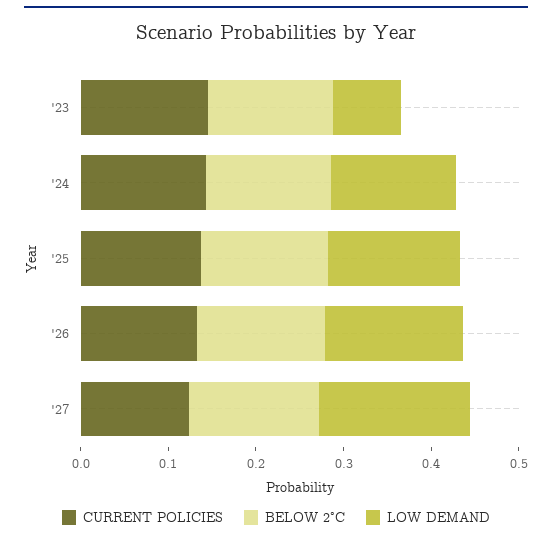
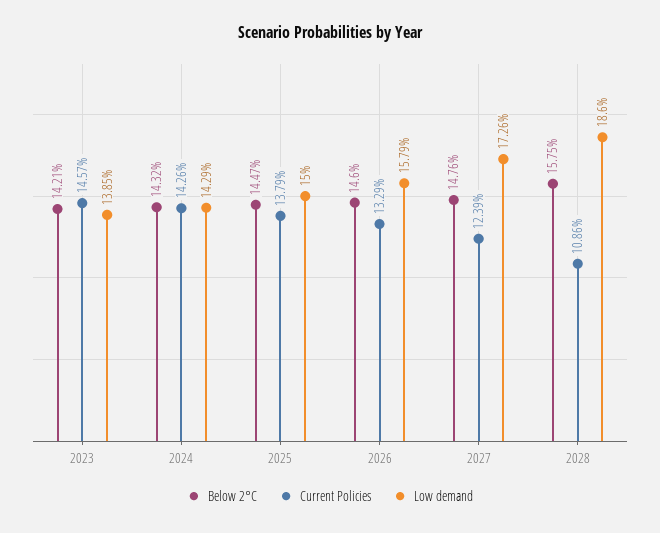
LOW DEMAND, '23: 0.08 -> 0.1385
BELOW 2°C, 2028: none -> 0.1575
CURRENT POLICIES, 2028: none -> 0.1086
LOW DEMAND, 2028: none -> 0.186

